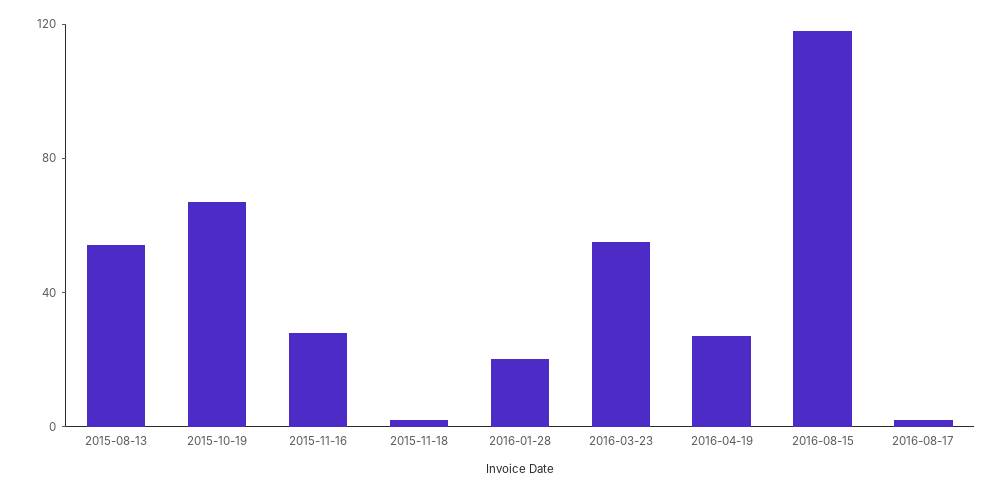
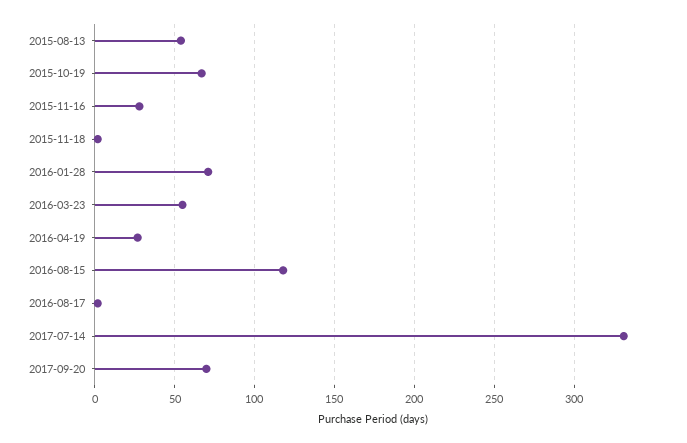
2016-01-28: 20 -> 70
2017-07-14: none -> 330
2017-09-20: none -> 70

